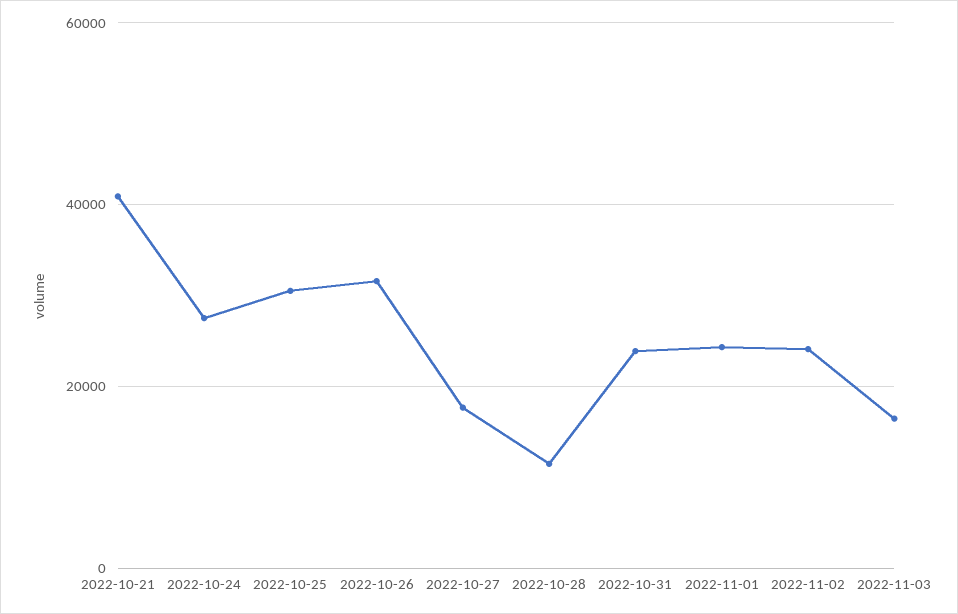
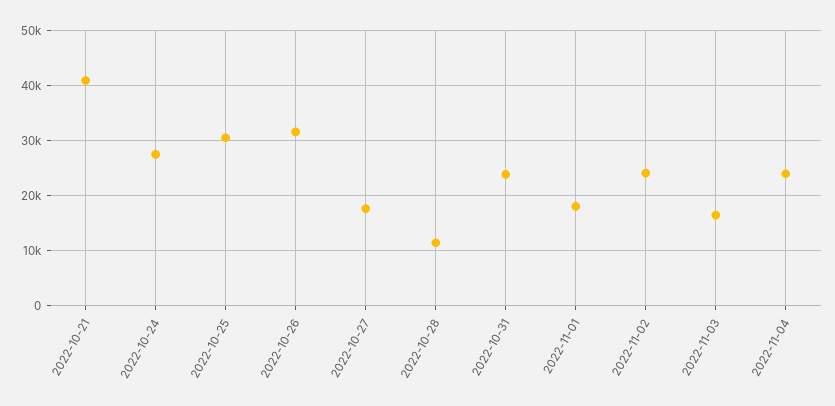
2022-11-01: 24000 -> 18000
2022-11-04: none -> 24000

